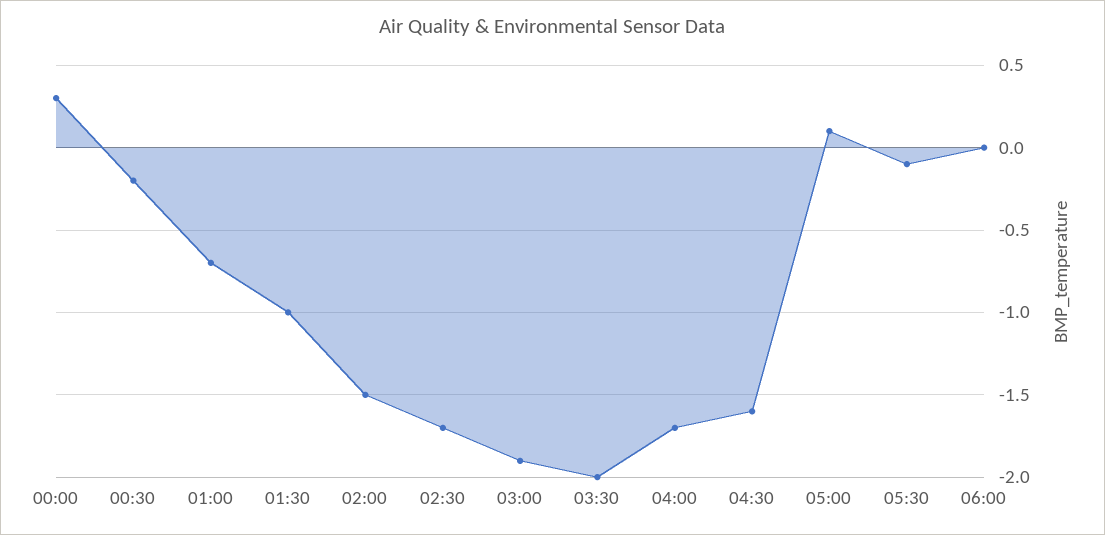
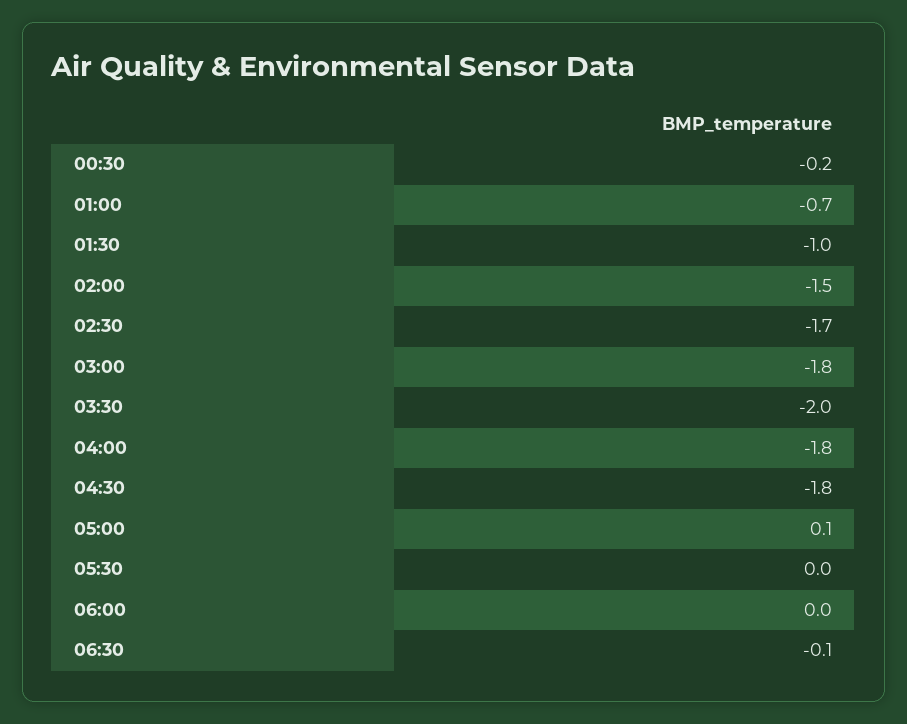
00:00: 0.3 -> none
03:00: -1.9 -> -1.8
04:00: -1.7 -> -1.8
04:30: -1.6 -> -1.8
05:30: -0.1 -> 0
06:30: none -> -0.1

